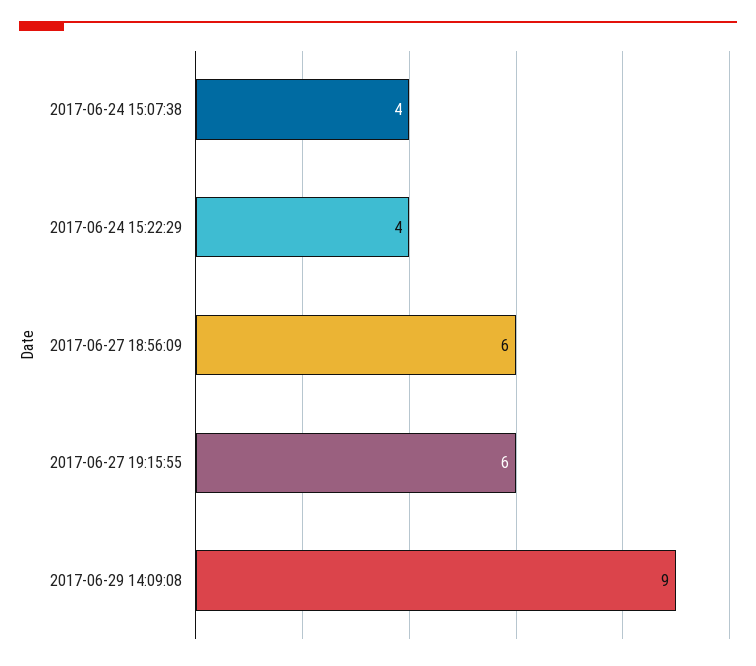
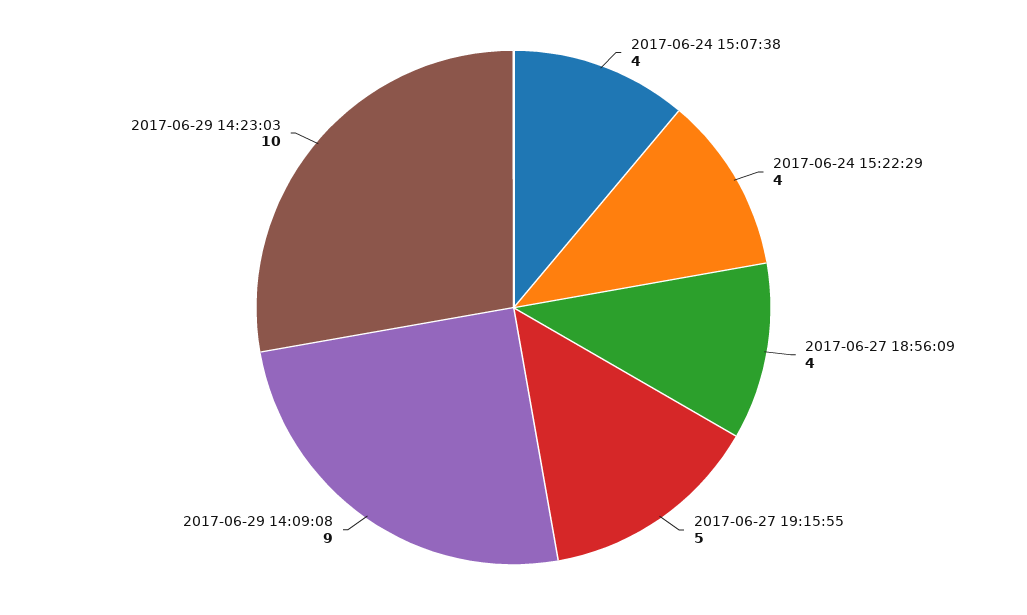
2017-06-27 18:56:09: 6 -> 4
2017-06-27 19:15:55: 6 -> 5
2017-06-29 14:23:03: none -> 10

